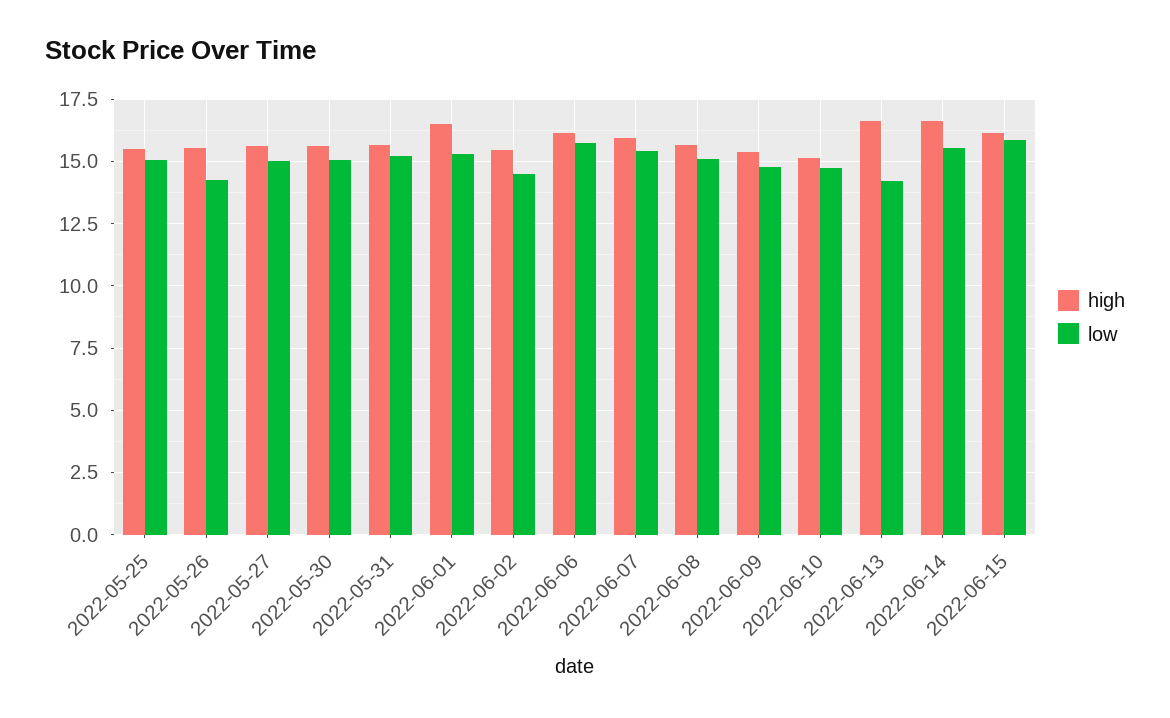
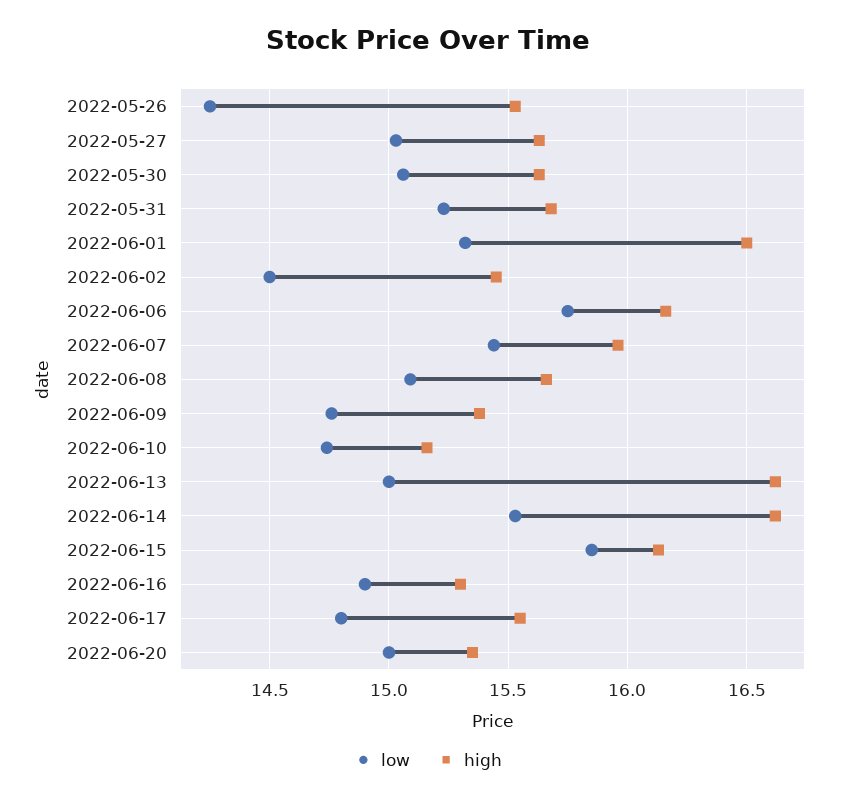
high, 2022-05-25: 15.5 -> none
low, 2022-05-25: 15 -> none
low, 2022-06-13: 14.25 -> 15
low, 2022-06-16: none -> 14.9
high, 2022-06-16: none -> 15.3
low, 2022-06-17: none -> 14.8
high, 2022-06-17: none -> 15.55
low, 2022-06-20: none -> 15
high, 2022-06-20: none -> 15.35

